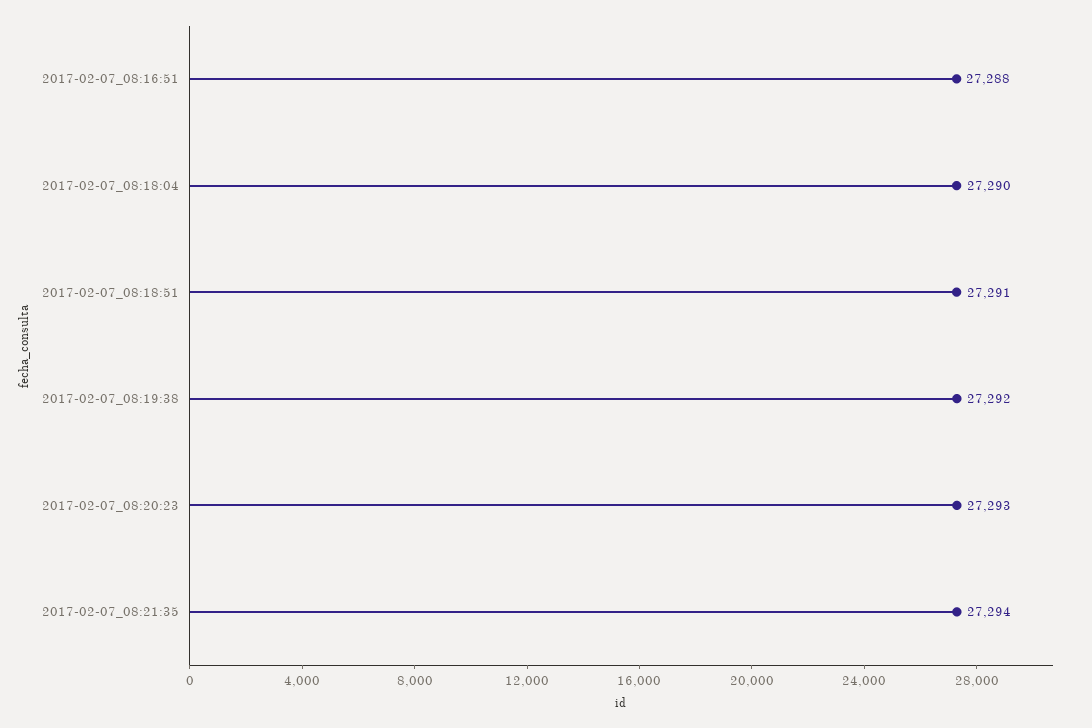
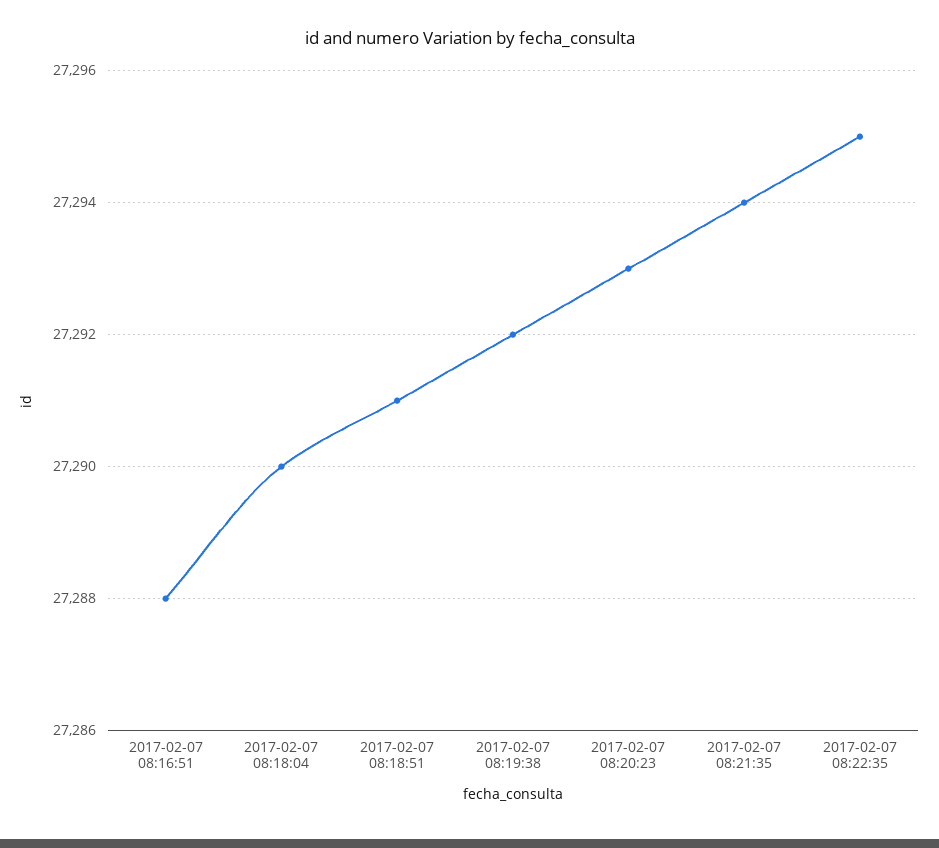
2017-02-07 08:22:35: none -> 27295

